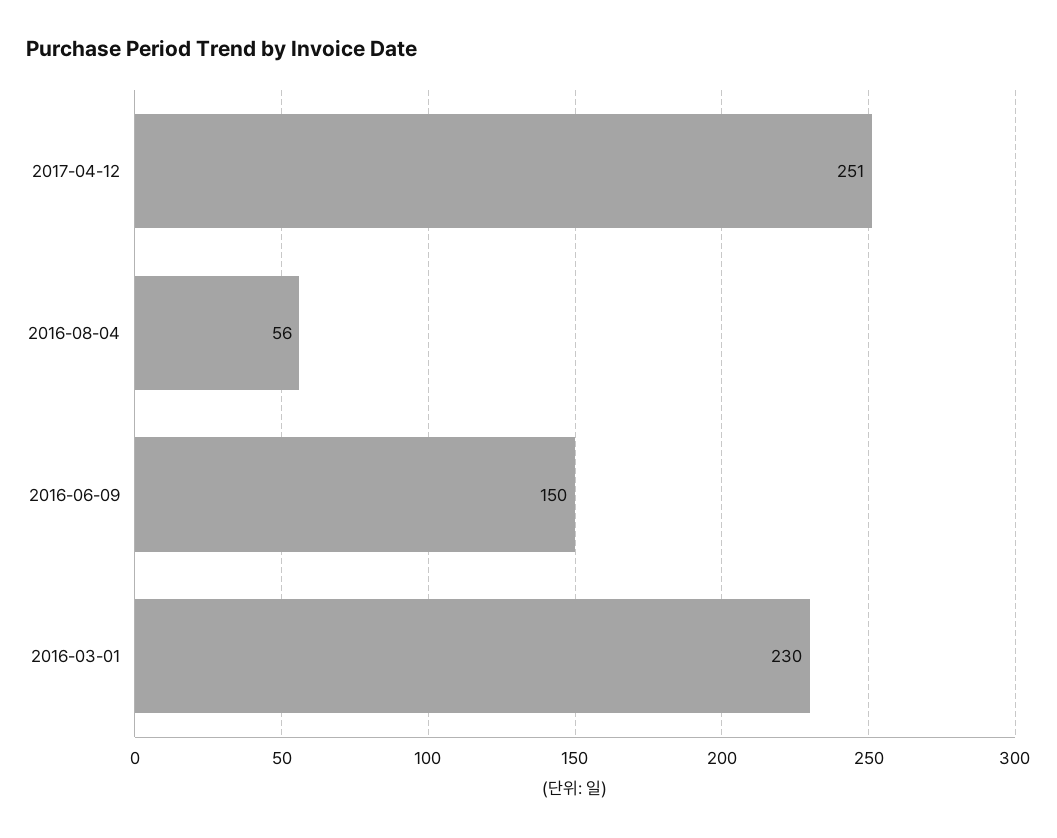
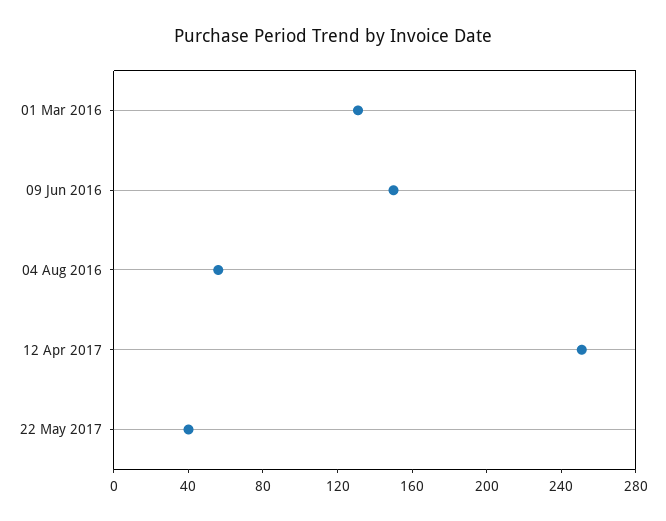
2016-03-01: 230 -> 130
22 May 2017: none -> 40

